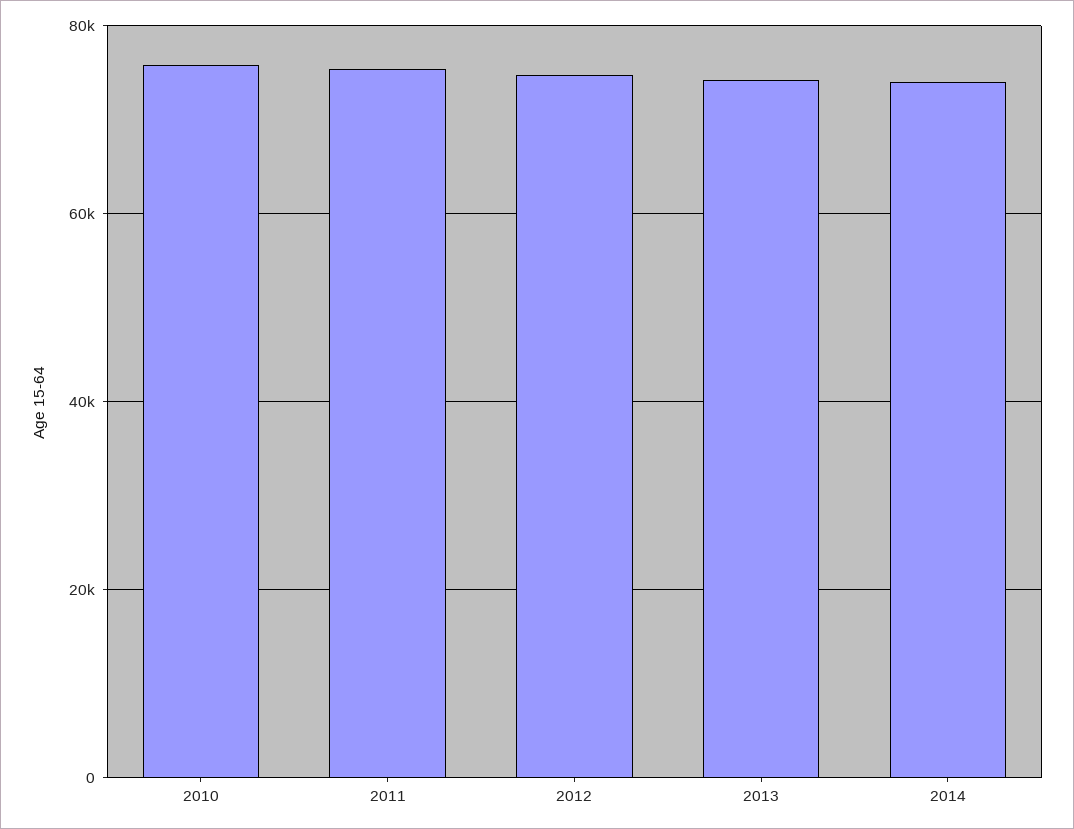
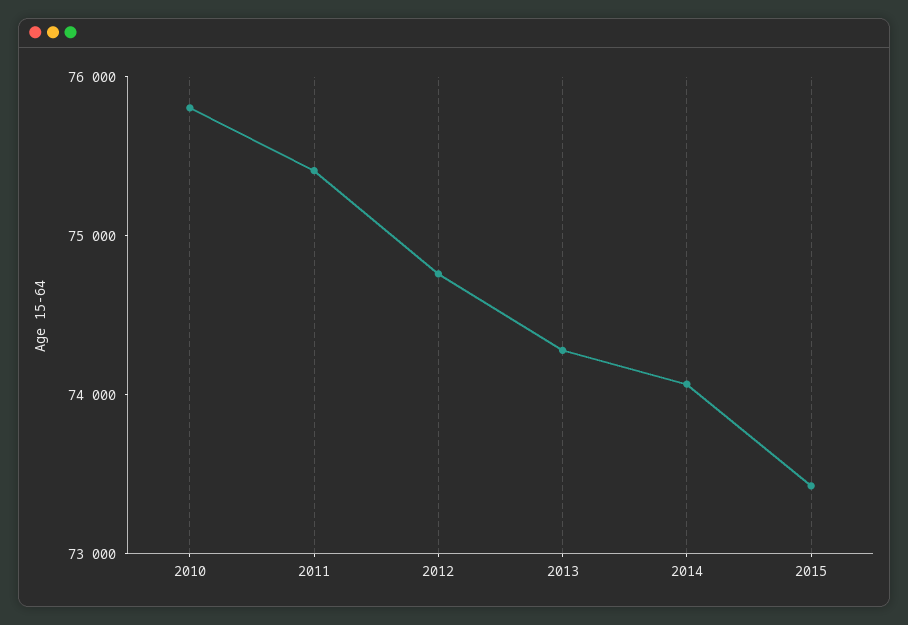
2015: none -> 73400

